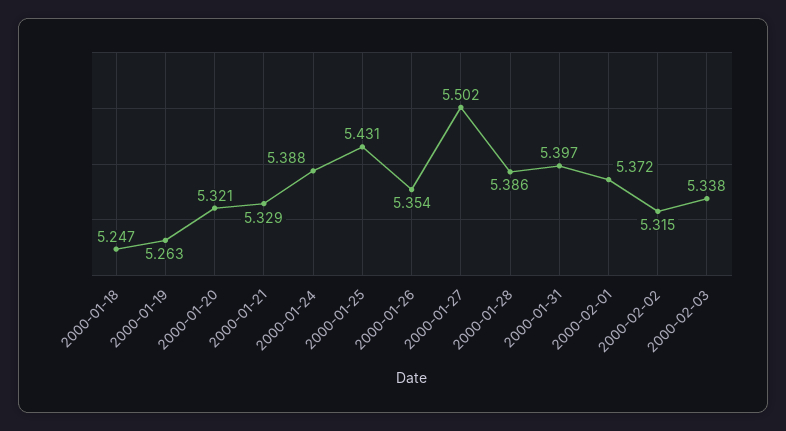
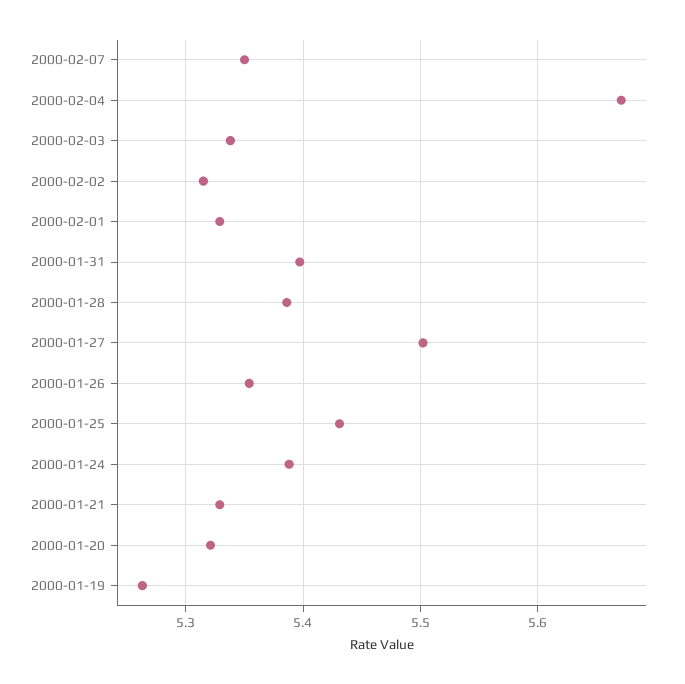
2000-01-18: 5.247 -> none
2000-02-01: 5.372 -> 5.33
2000-02-07: none -> 5.35
2000-02-04: none -> 5.67

